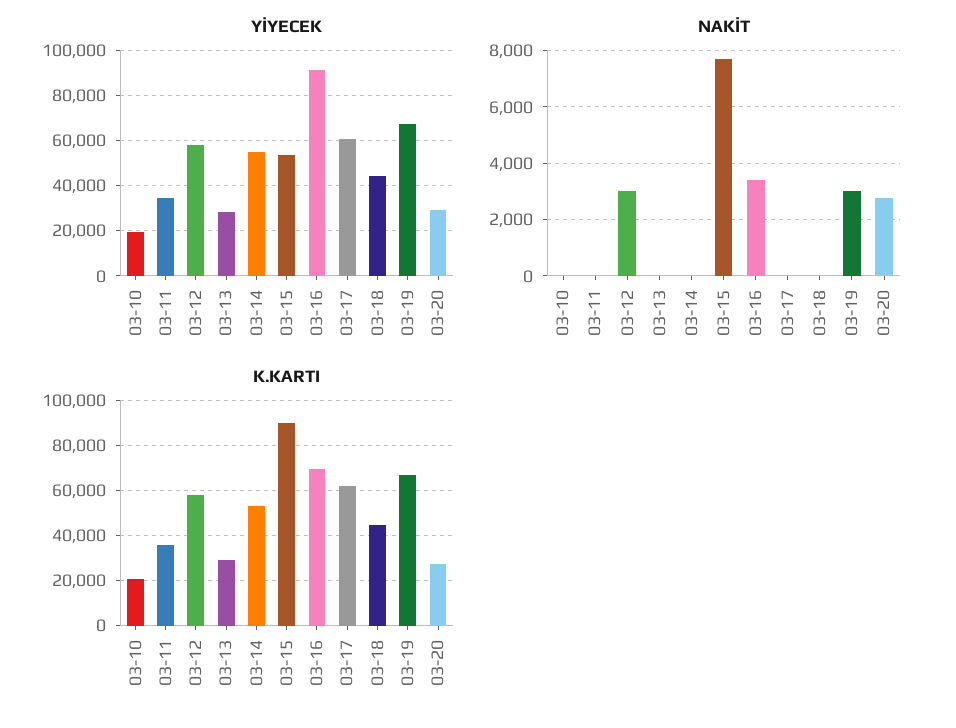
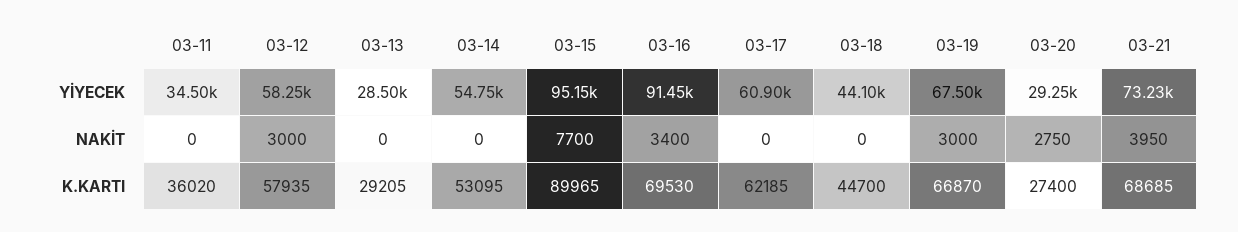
YİYECEK, 03-10: 20000 -> none
YİYECEK, 03-15: 55000 -> 95150
NAKİT, 03-10: 0 -> none
K.KARTI, 03-10: 20000 -> none
YİYECEK, 03-21: none -> 73230
NAKİT, 03-21: none -> 3950
K.KARTI, 03-21: none -> 68685

